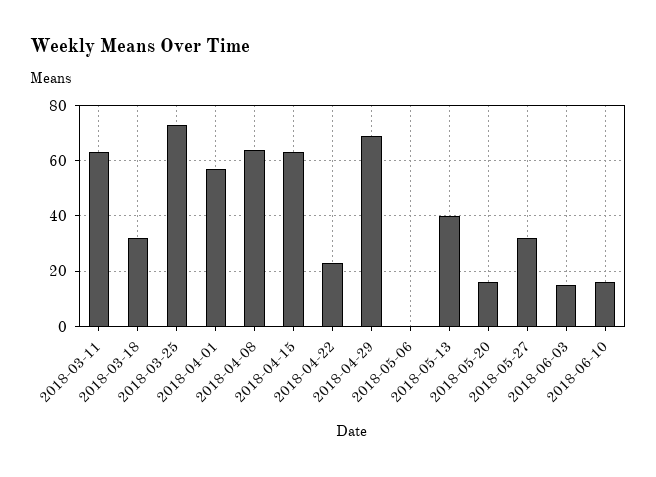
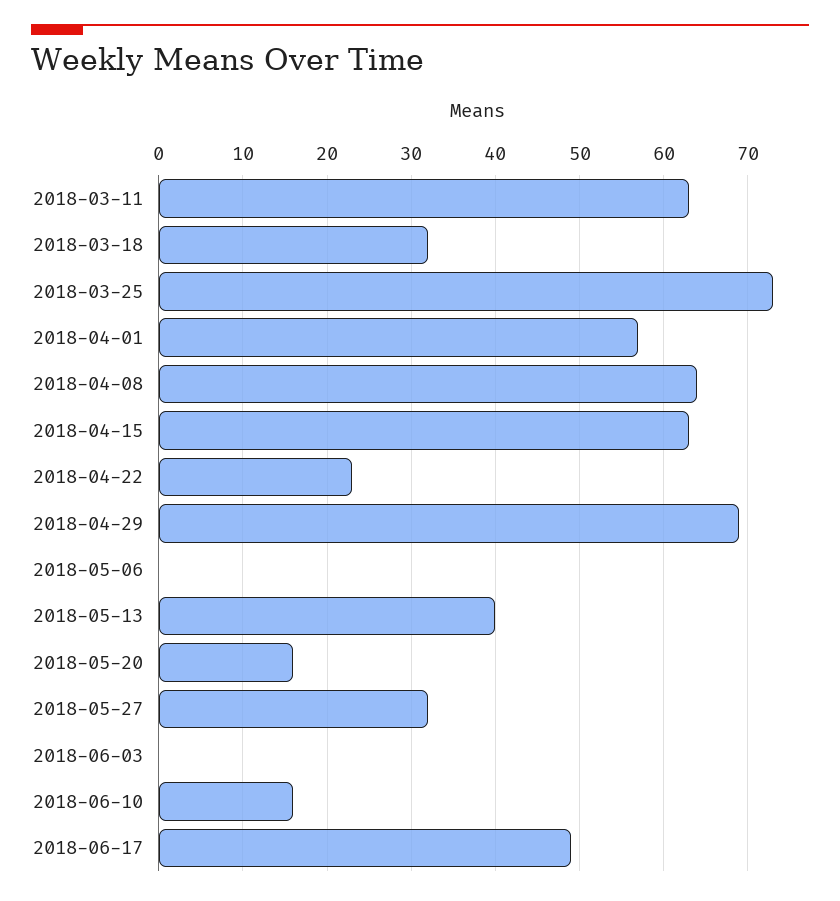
2018-06-03: 15 -> 0
2018-06-17: none -> 49

